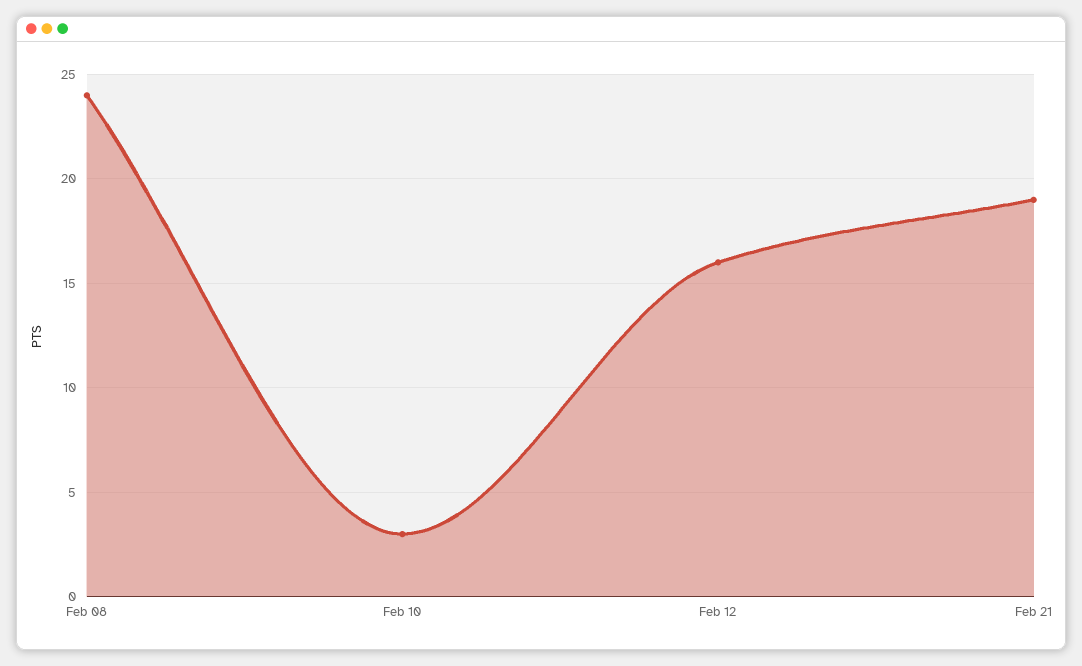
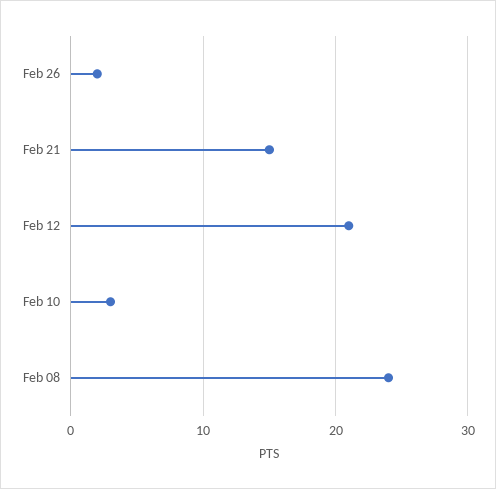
Feb 12: 16 -> 21
Feb 21: 19 -> 15
Feb 26: none -> 2

